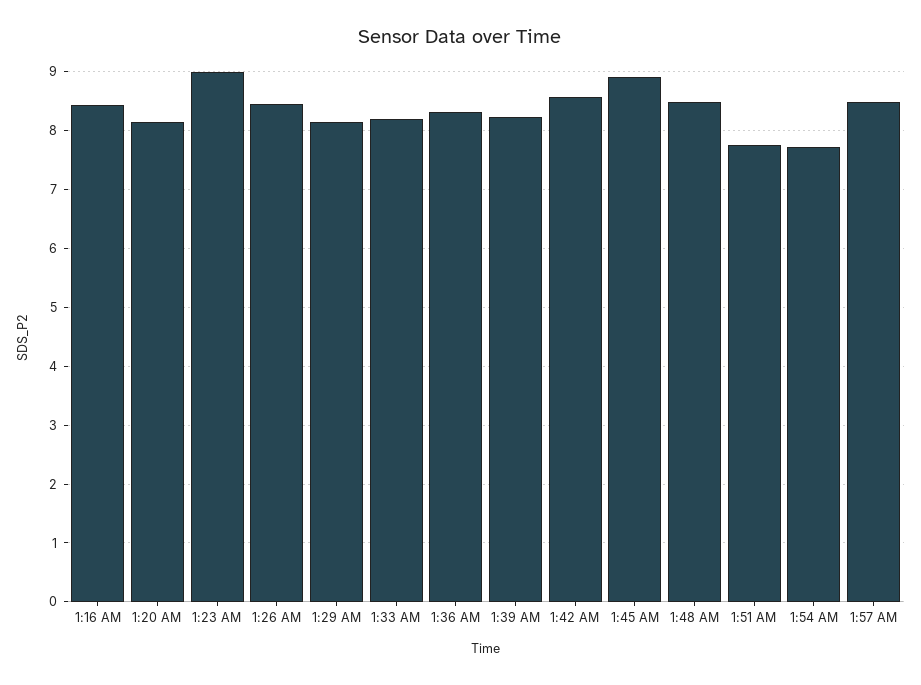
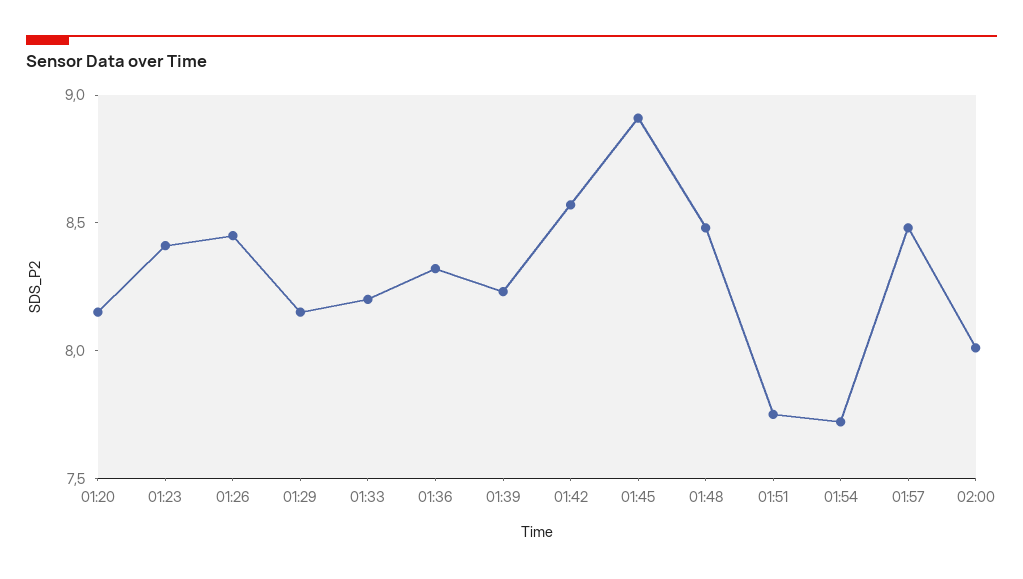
1:16 AM: 8.4 -> none
1:23 AM: 9 -> 8.4
02:00: none -> 8

